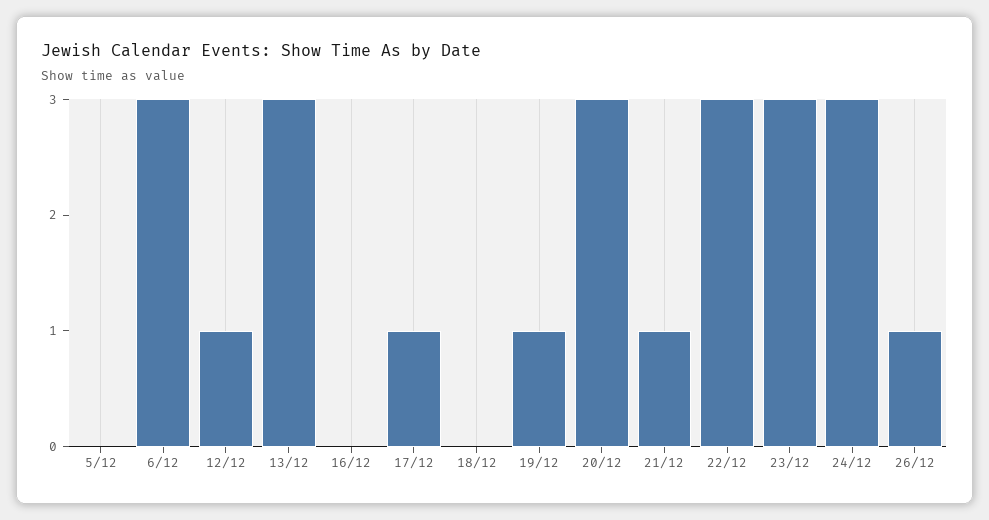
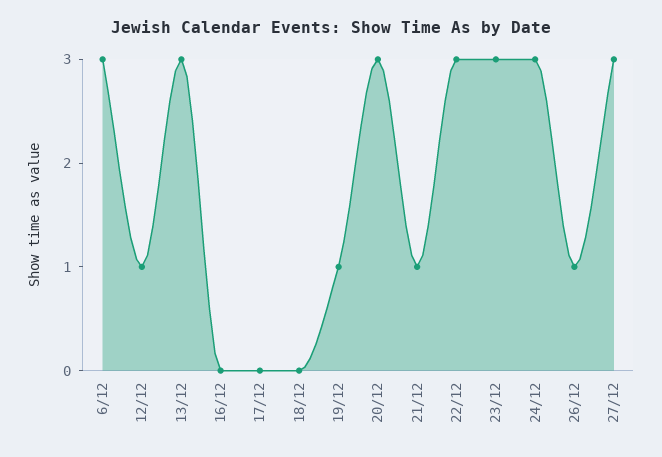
5/12: 0 -> none
17/12: 1 -> 0
27/12: none -> 3

